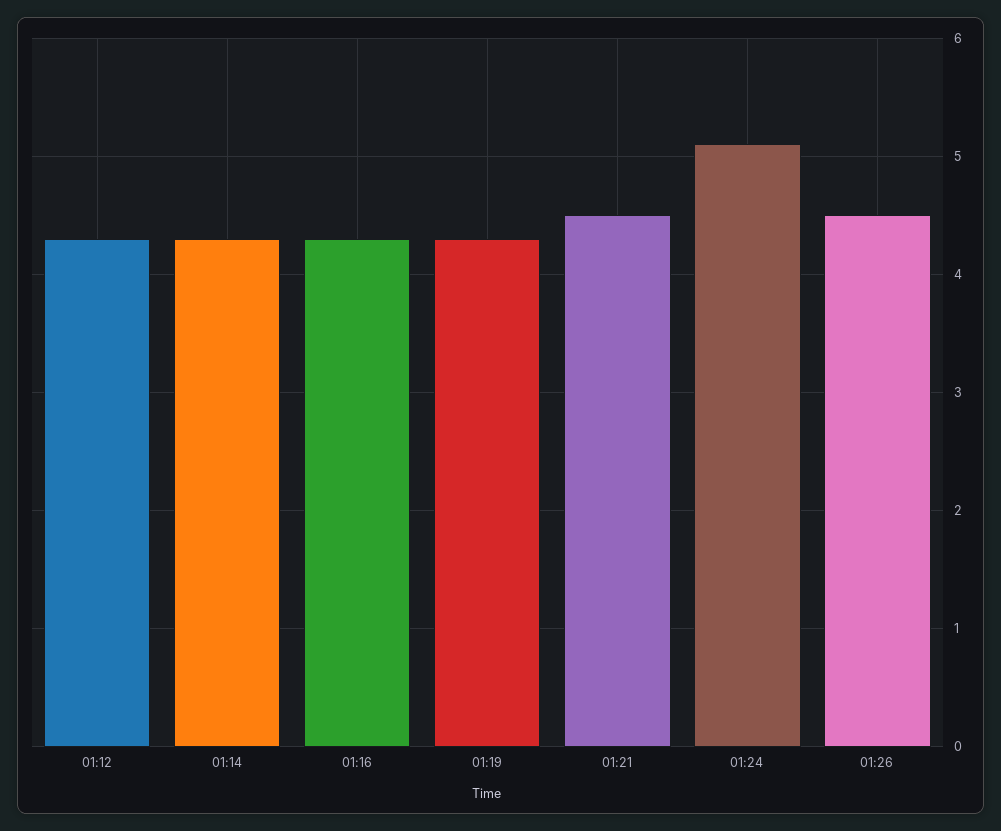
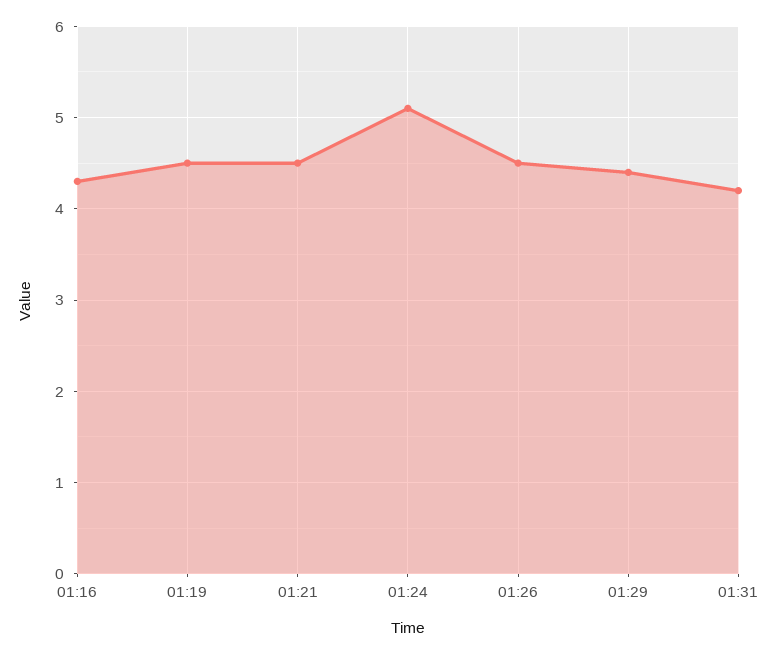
01:12: 4.3 -> none
01:14: 4.3 -> none
01:19: 4.3 -> 4.5
01:29: none -> 4.4
01:31: none -> 4.2

